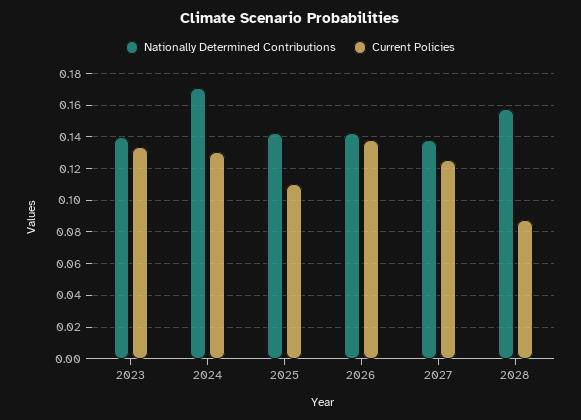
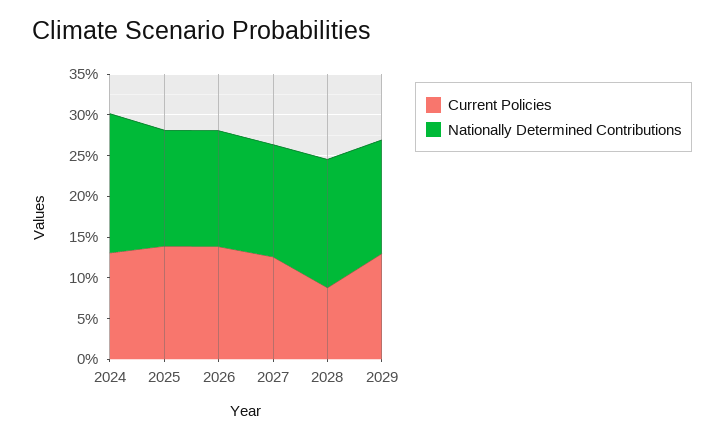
Nationally Determined Contributions, 2023: 0.14 -> none
Current Policies, 2023: 0.135 -> none
Current Policies, 2025: 0.11 -> 0.14
Current Policies, 2029: none -> 0.13
Nationally Determined Contributions, 2029: none -> 0.14

